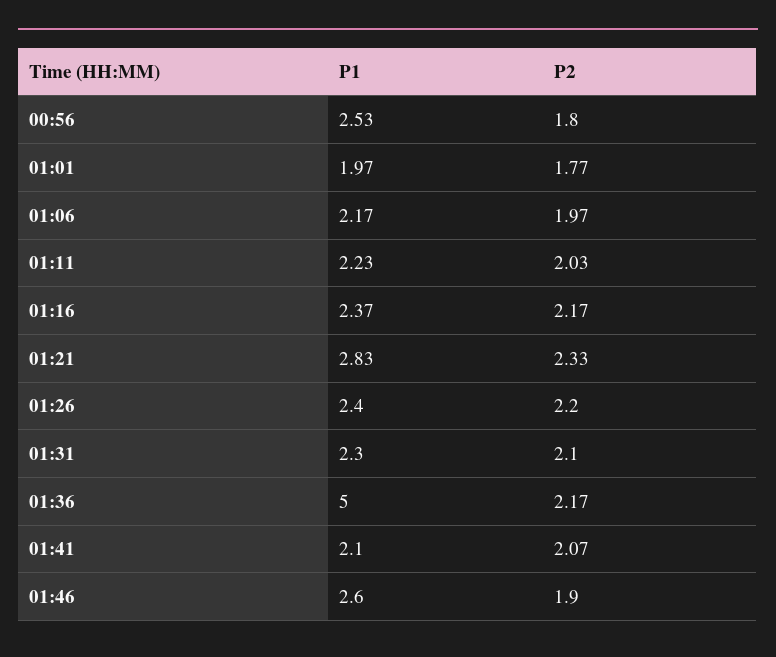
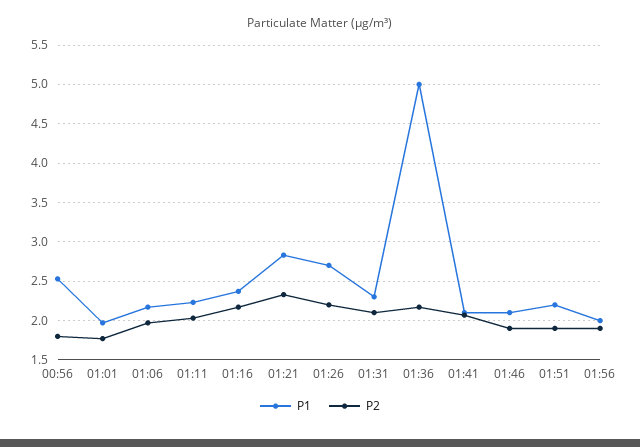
P1, 01:26: 2.4 -> 2.7
P1, 01:46: 2.6 -> 2.1
P1, 01:51: none -> 2.2
P2, 01:51: none -> 1.9
P1, 01:56: none -> 2
P2, 01:56: none -> 1.9

